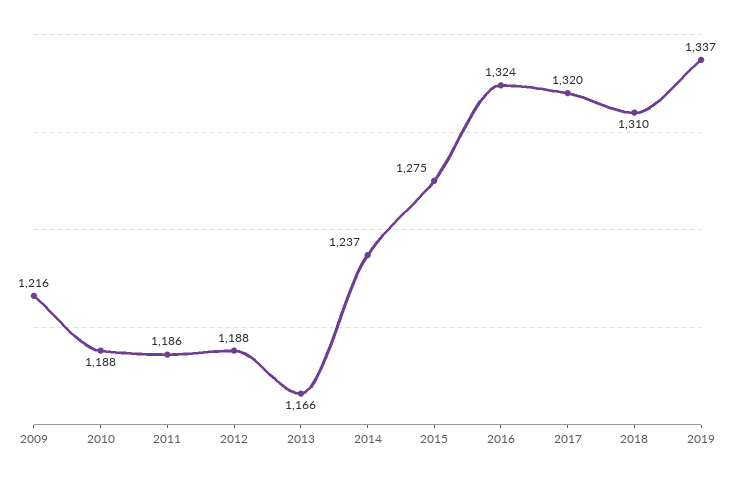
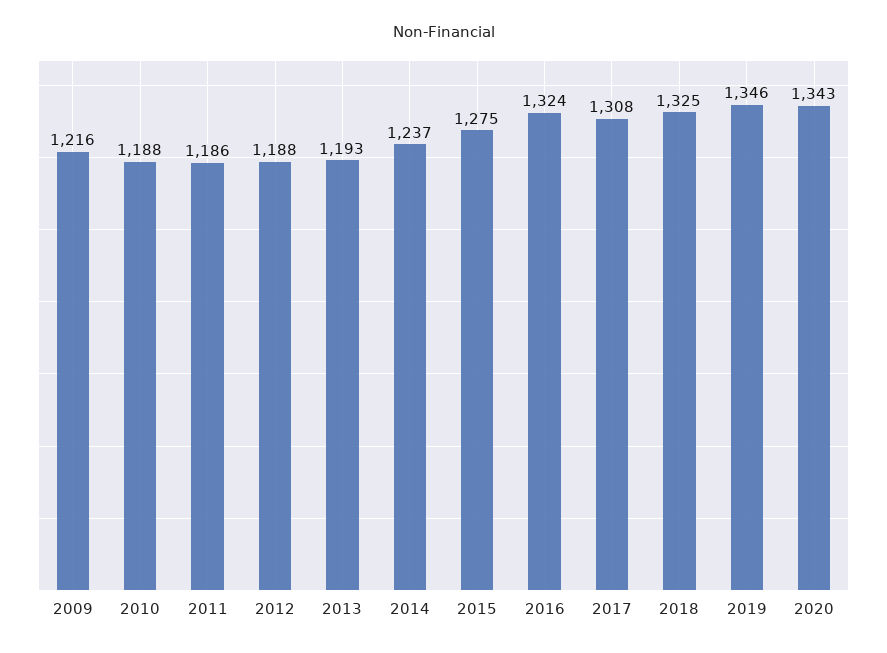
2013: 1166 -> 1193
2017: 1320 -> 1308
2018: 1310 -> 1325
2019: 1337 -> 1346
2020: none -> 1343

